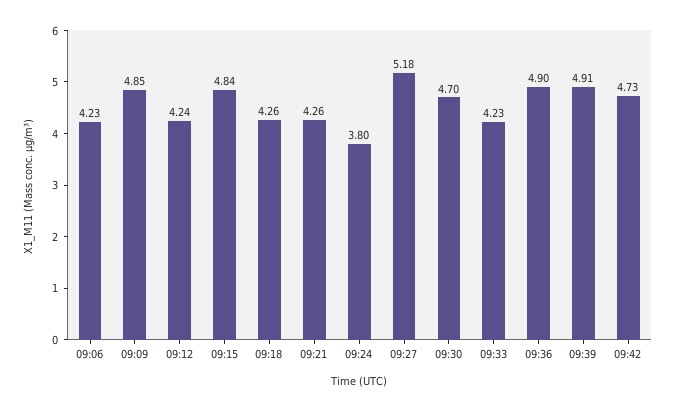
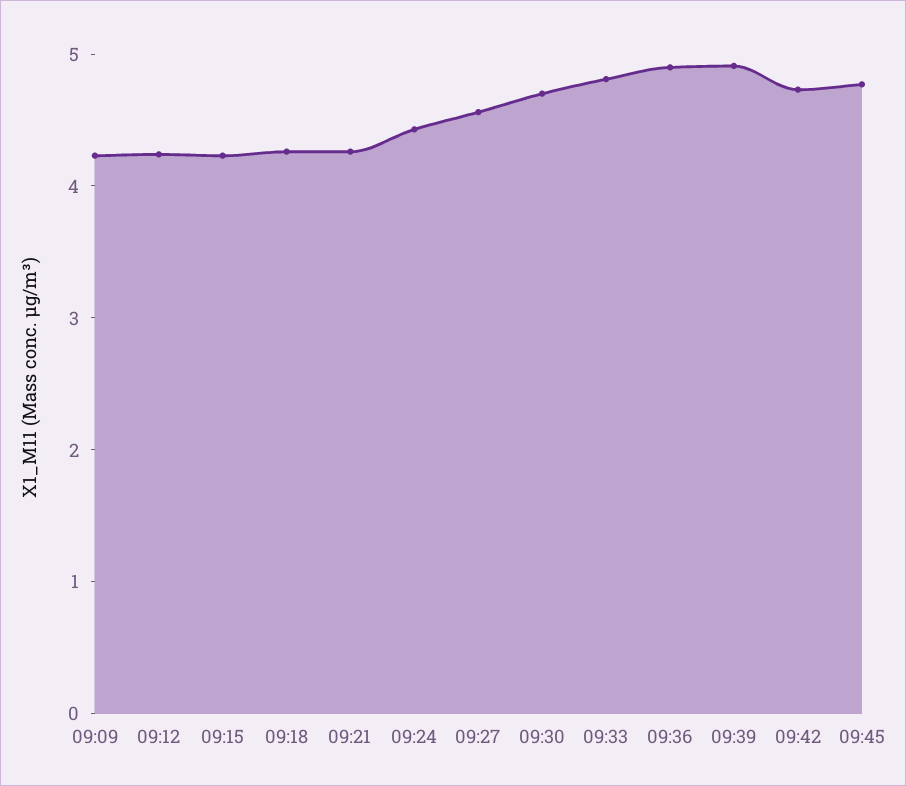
09:06: 4.23 -> none
09:09: 4.85 -> 4.2
09:15: 4.84 -> 4.2
09:24: 3.8 -> 4.4
09:27: 5.18 -> 4.6
09:33: 4.23 -> 4.8
09:45: none -> 4.8

